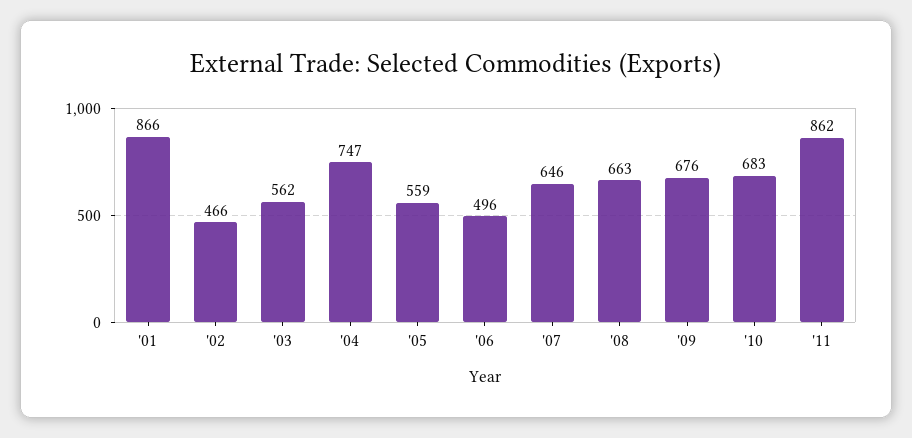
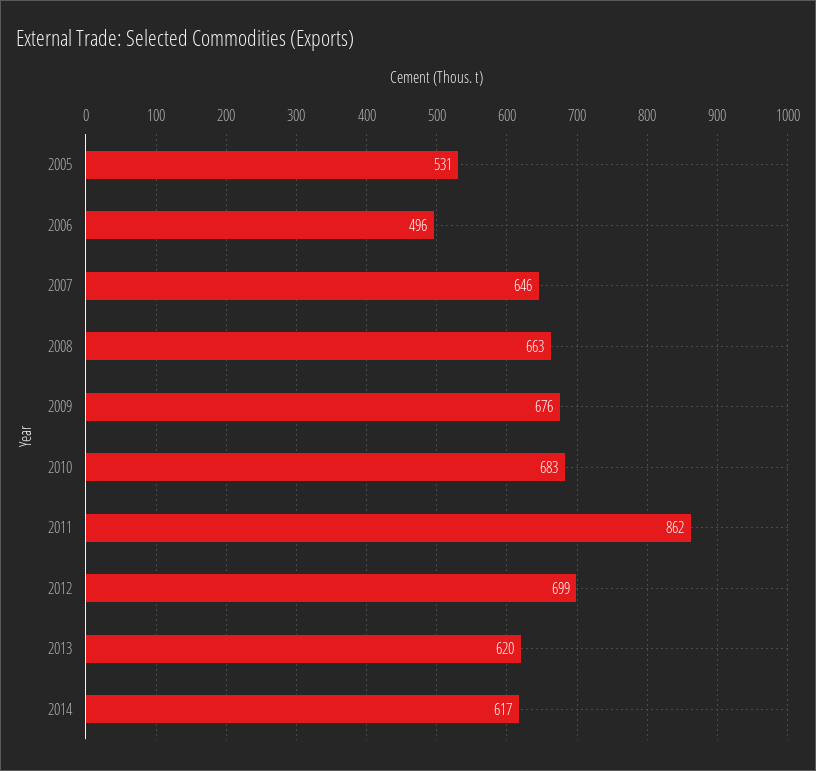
'01: 866 -> none
'02: 466 -> none
'03: 562 -> none
'04: 747 -> none
'05: 559 -> 531
2012: none -> 699
2013: none -> 620
2014: none -> 617

